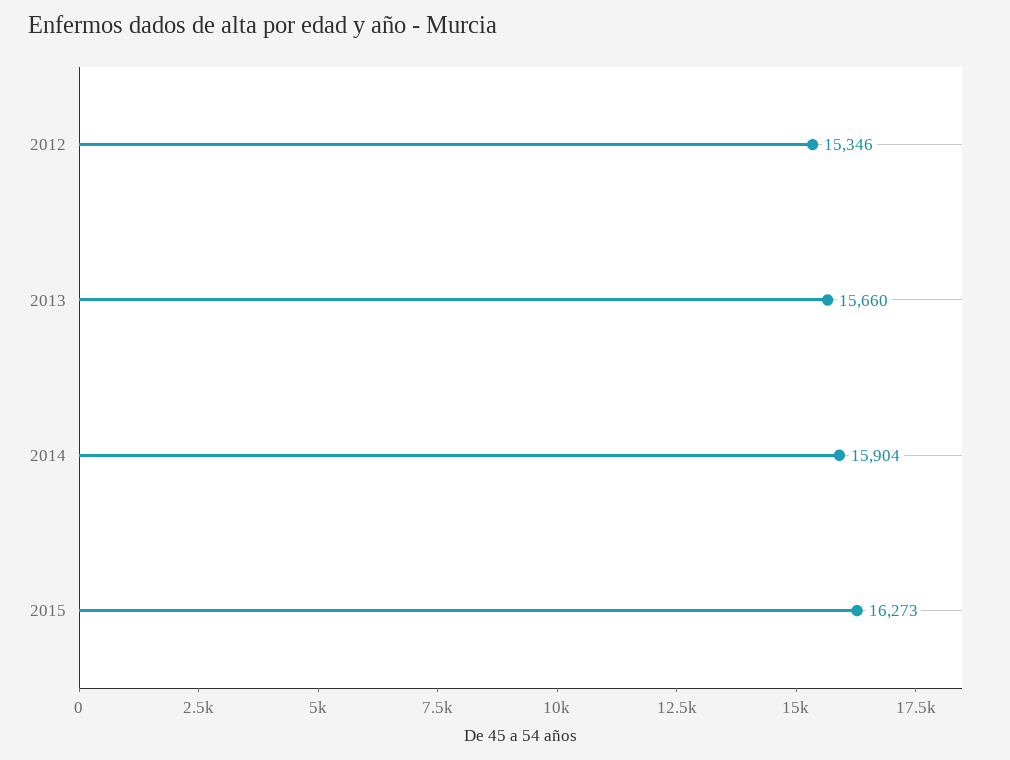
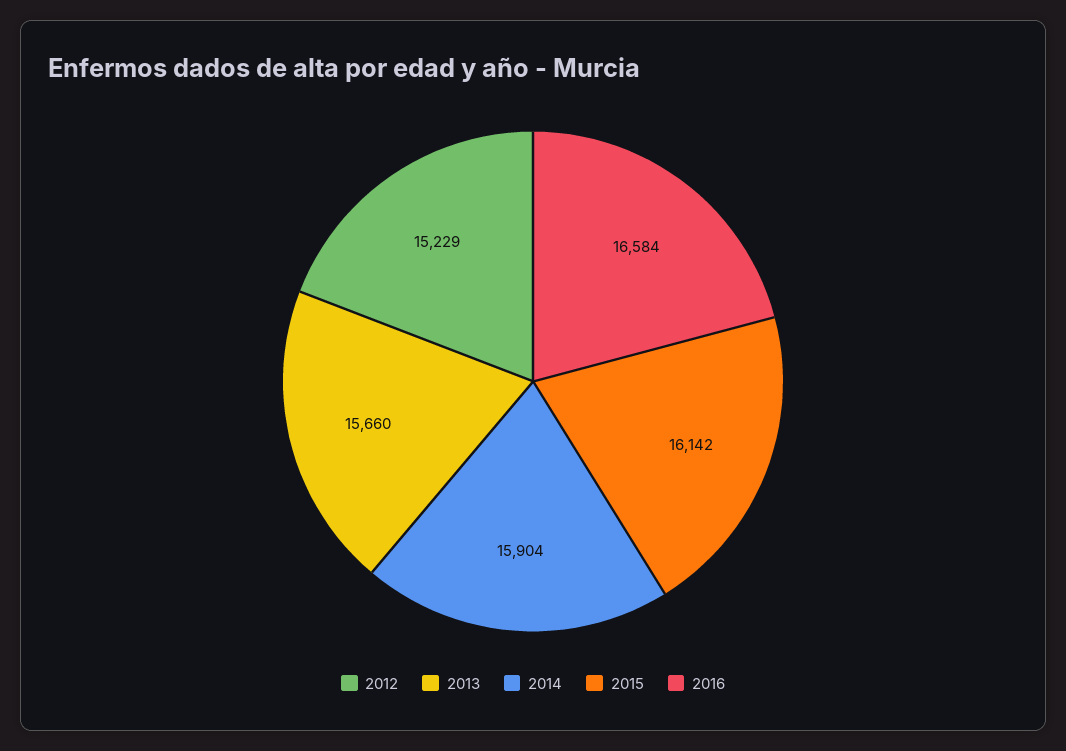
2012: 15346 -> 15229
2015: 16273 -> 16142
2016: none -> 16584

